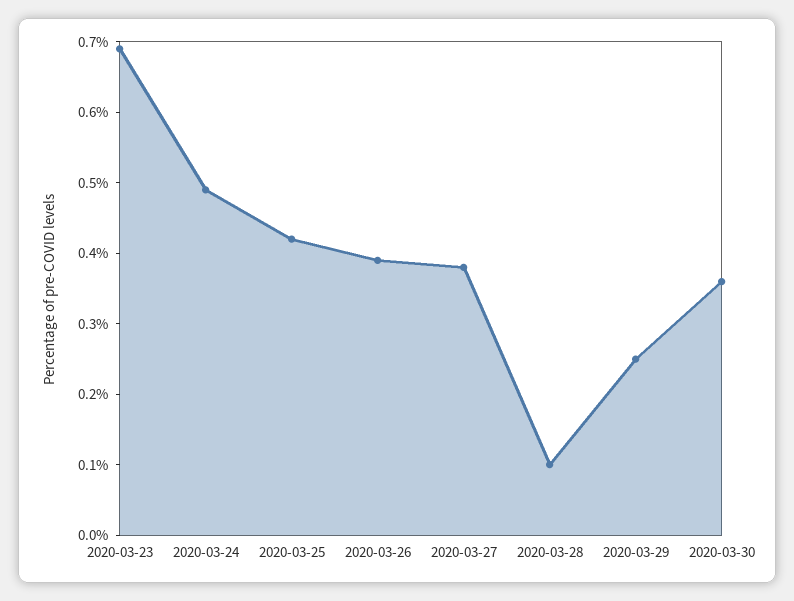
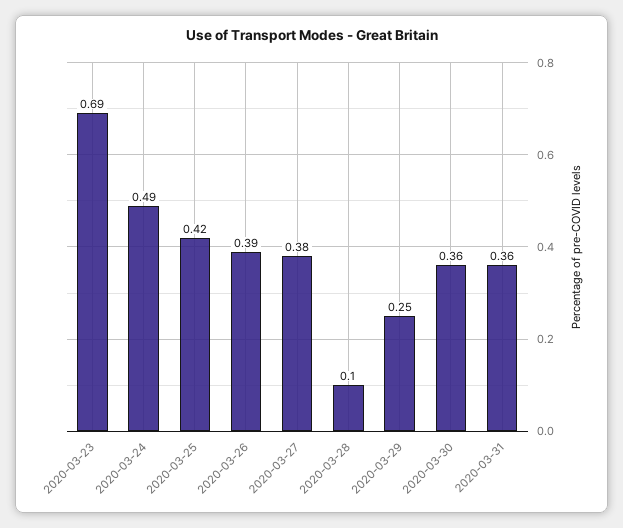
2020-03-31: none -> 0.36

